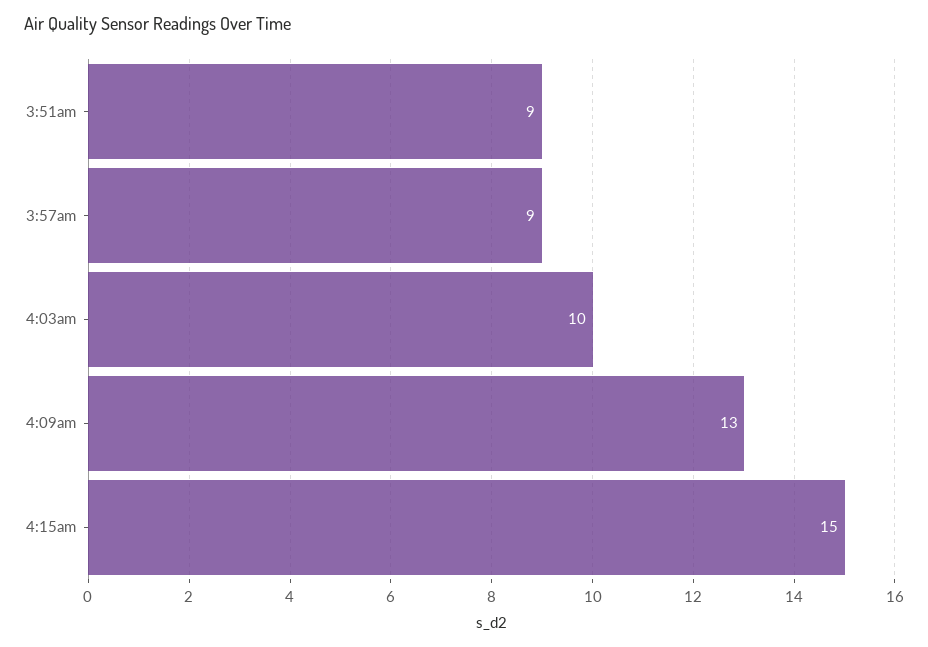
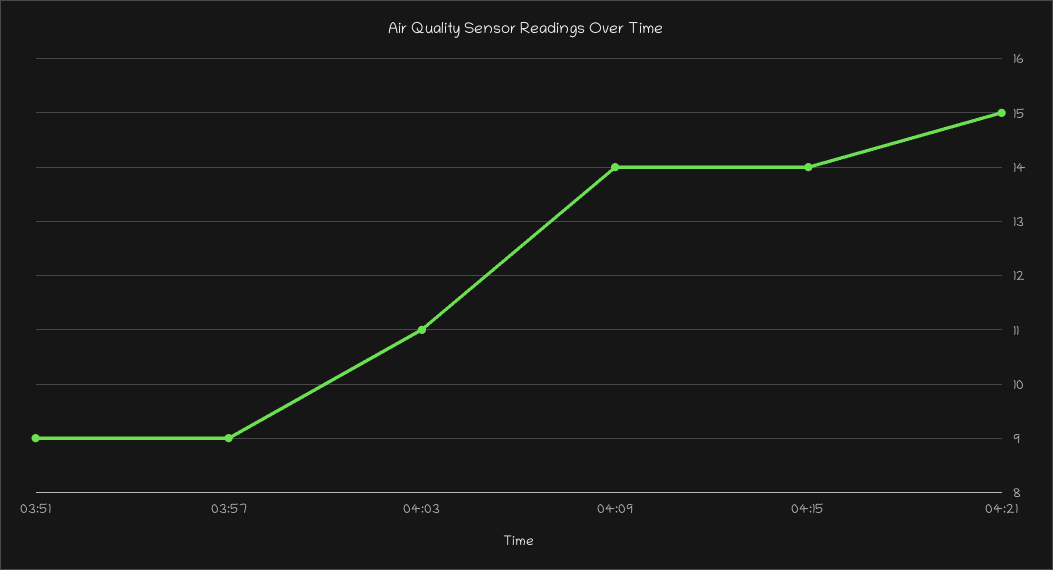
4:03am: 10 -> 11
4:09am: 13 -> 14
4:15am: 15 -> 14
04:21: none -> 15

